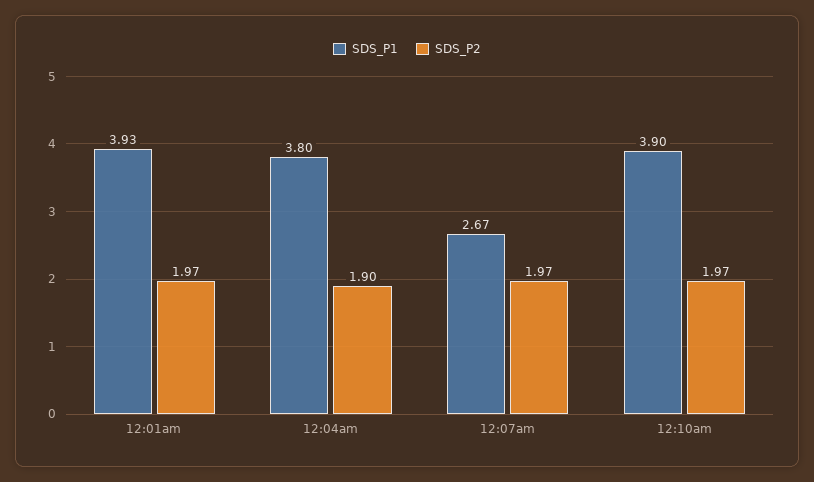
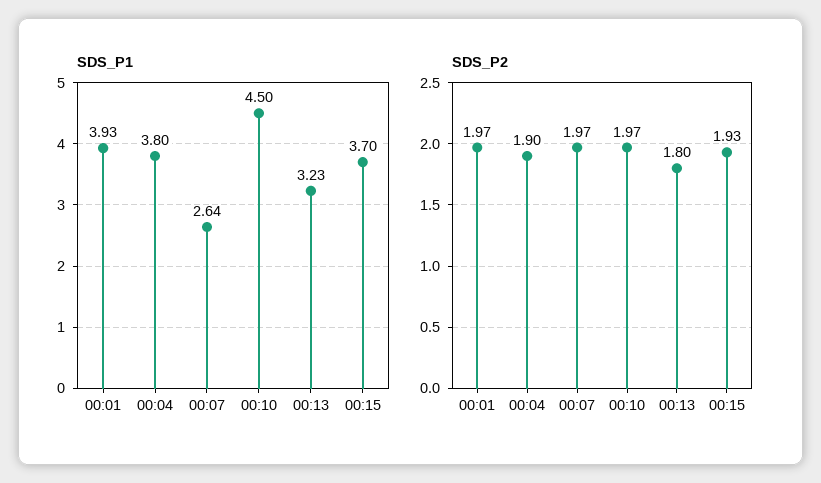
SDS_P1, 12:07am: 2.67 -> 2.64
SDS_P1, 12:10am: 3.9 -> 4.5
SDS_P1, 00:13: none -> 3.23
SDS_P1, 00:15: none -> 3.7
SDS_P2, 00:13: none -> 1.8
SDS_P2, 00:15: none -> 1.93

